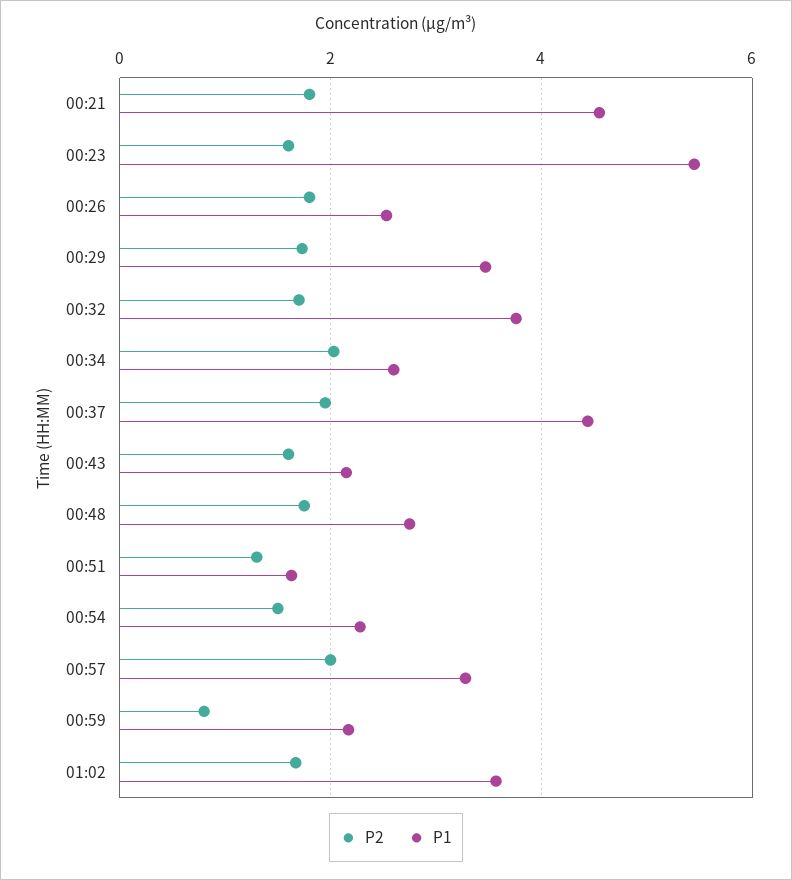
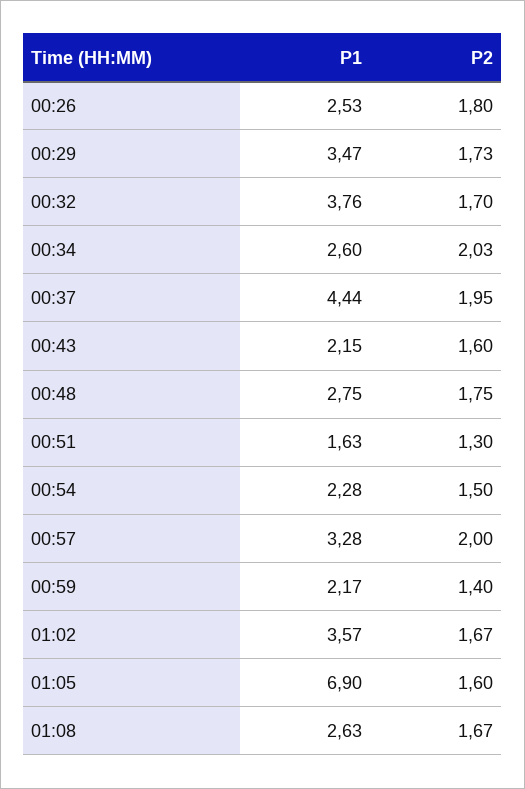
P2, 00:21: 1.8 -> none
P1, 00:21: 4.6 -> none
P2, 00:23: 1.6 -> none
P1, 00:23: 5.4 -> none
P2, 00:59: 0.8 -> 1.4
P1, 01:05: none -> 6.9
P2, 01:05: none -> 1.6
P1, 01:08: none -> 2.63
P2, 01:08: none -> 1.67

